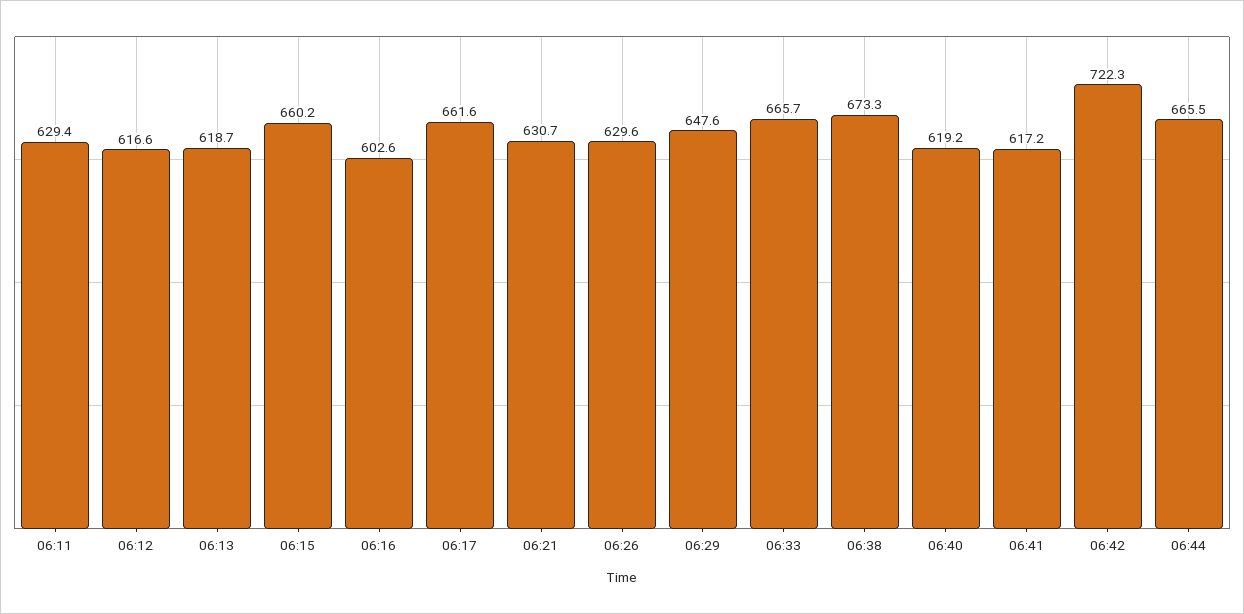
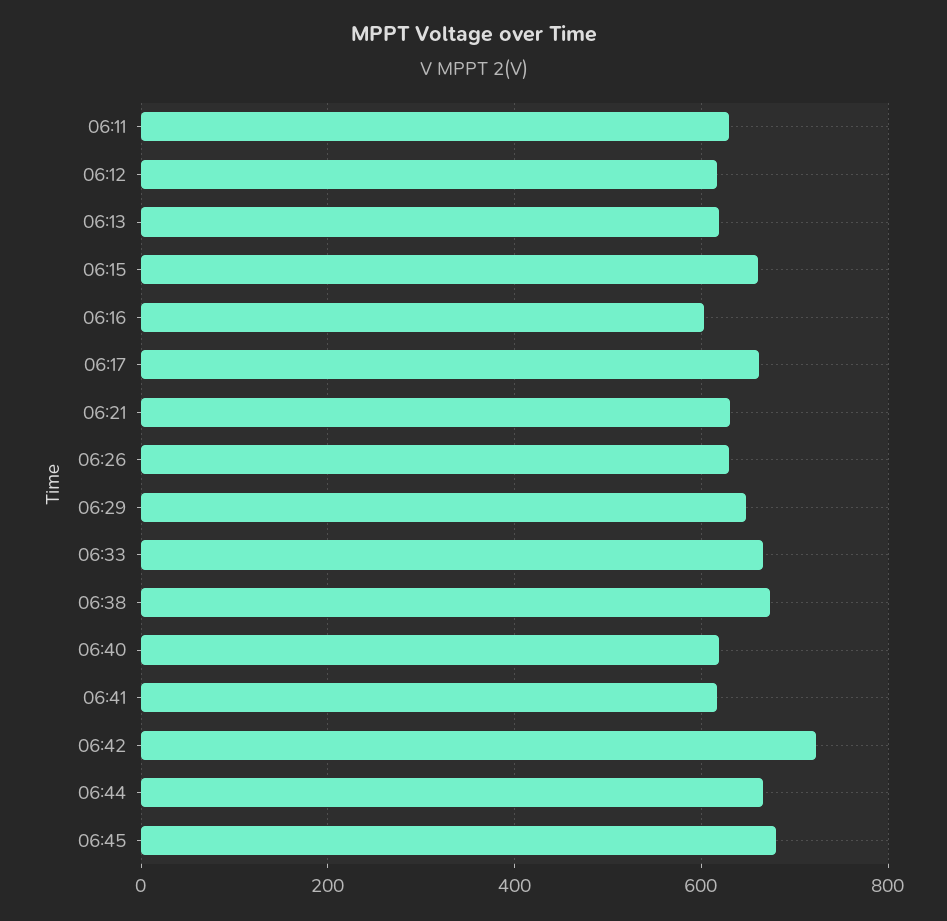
06:45: none -> 680

